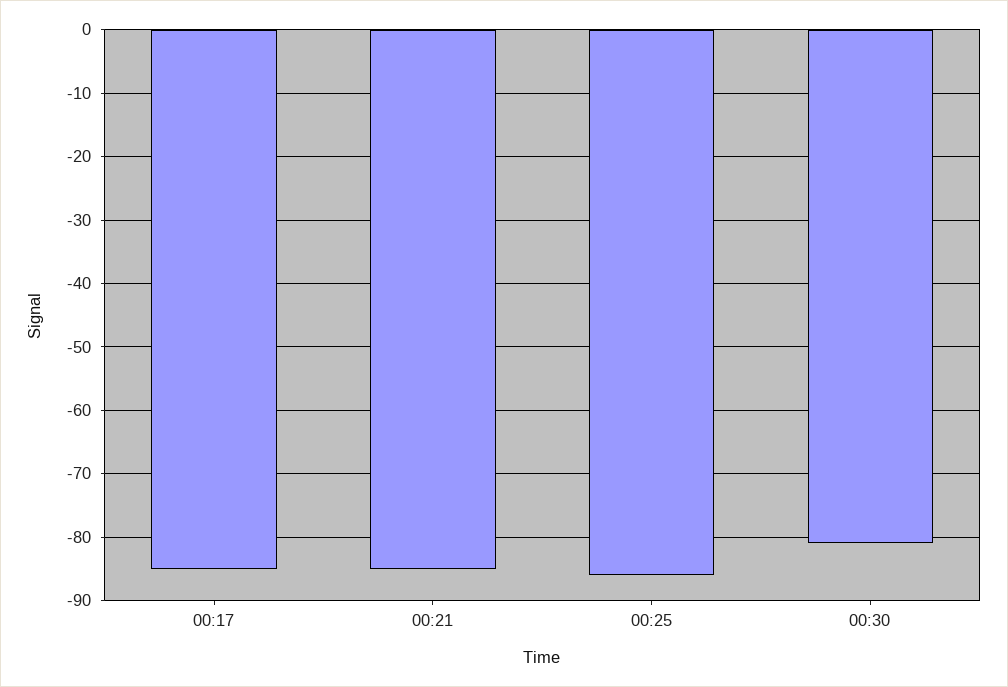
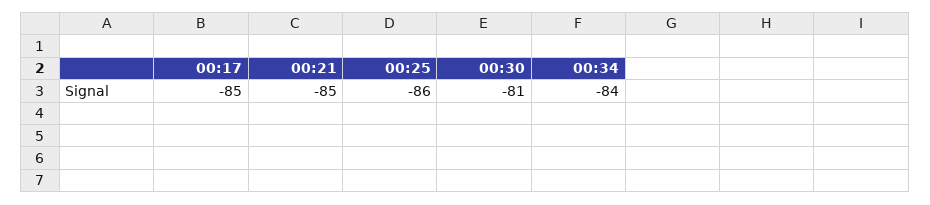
00:34: none -> -84

